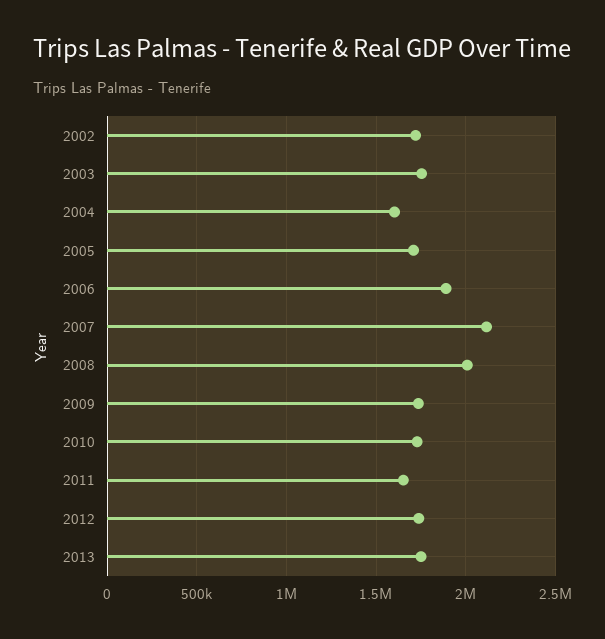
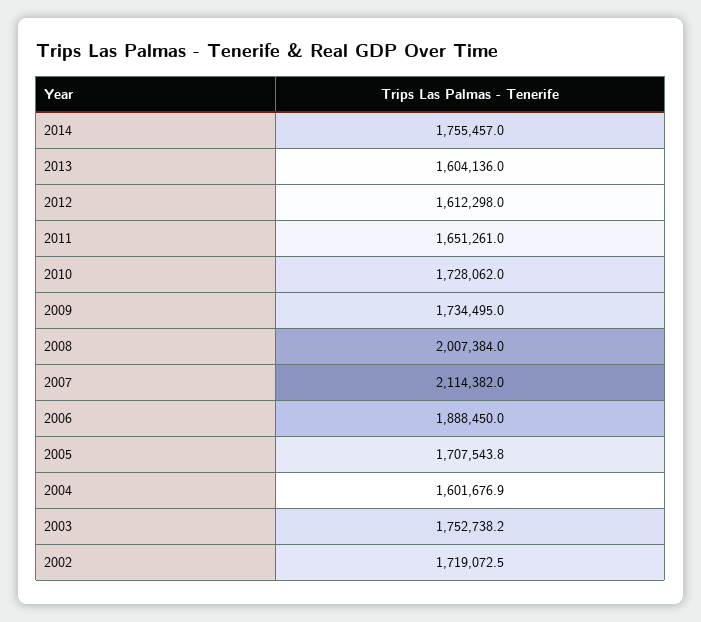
2012: 1750000 -> 1612298
2013: 1750000 -> 1604136
2014: none -> 1755457

